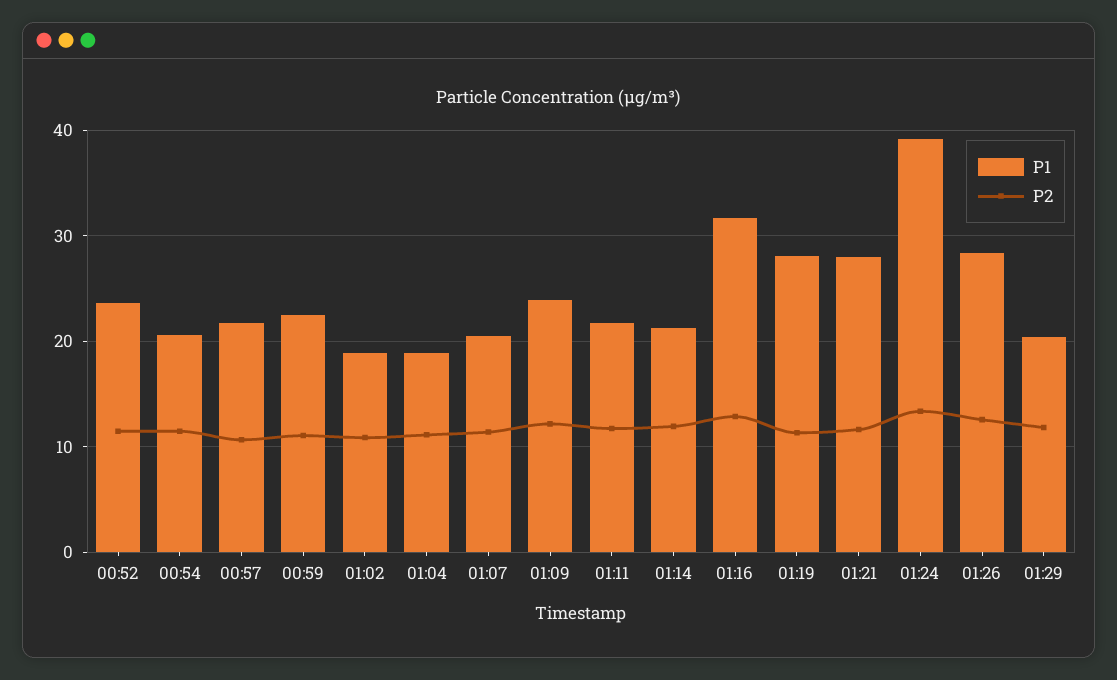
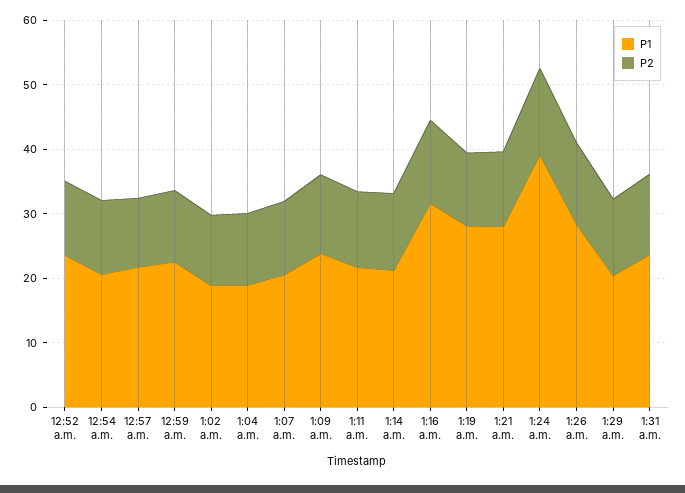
P1, 1:31 a.m.: none -> 24
P2, 1:31 a.m.: none -> 12

